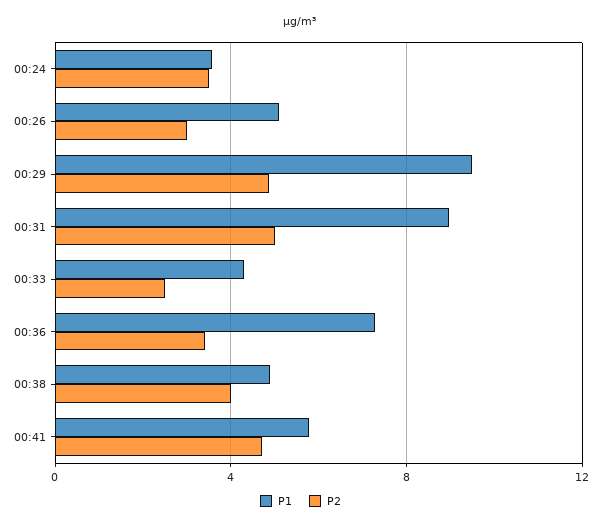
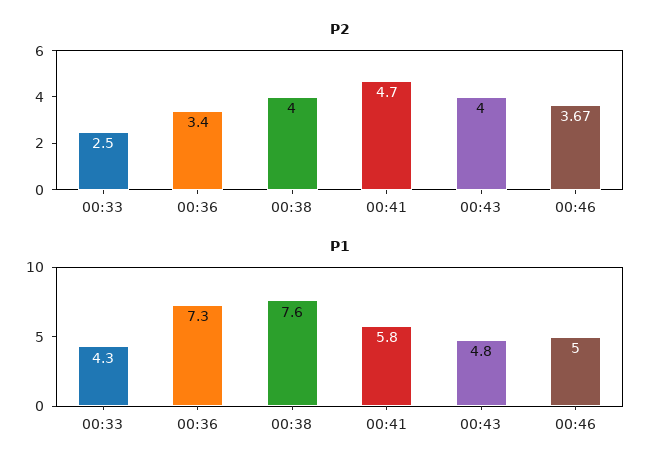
P1, 00:24: 3.5 -> none
P2, 00:24: 3.5 -> none
P1, 00:26: 5 -> none
P2, 00:26: 3 -> none
P1, 00:29: 9.5 -> none
P2, 00:29: 5 -> none
P1, 00:31: 9 -> none
P2, 00:31: 5 -> none
P1, 00:38: 5 -> 7.6
P2, 00:43: none -> 4
P2, 00:46: none -> 3.67
P1, 00:43: none -> 4.8
P1, 00:46: none -> 5

